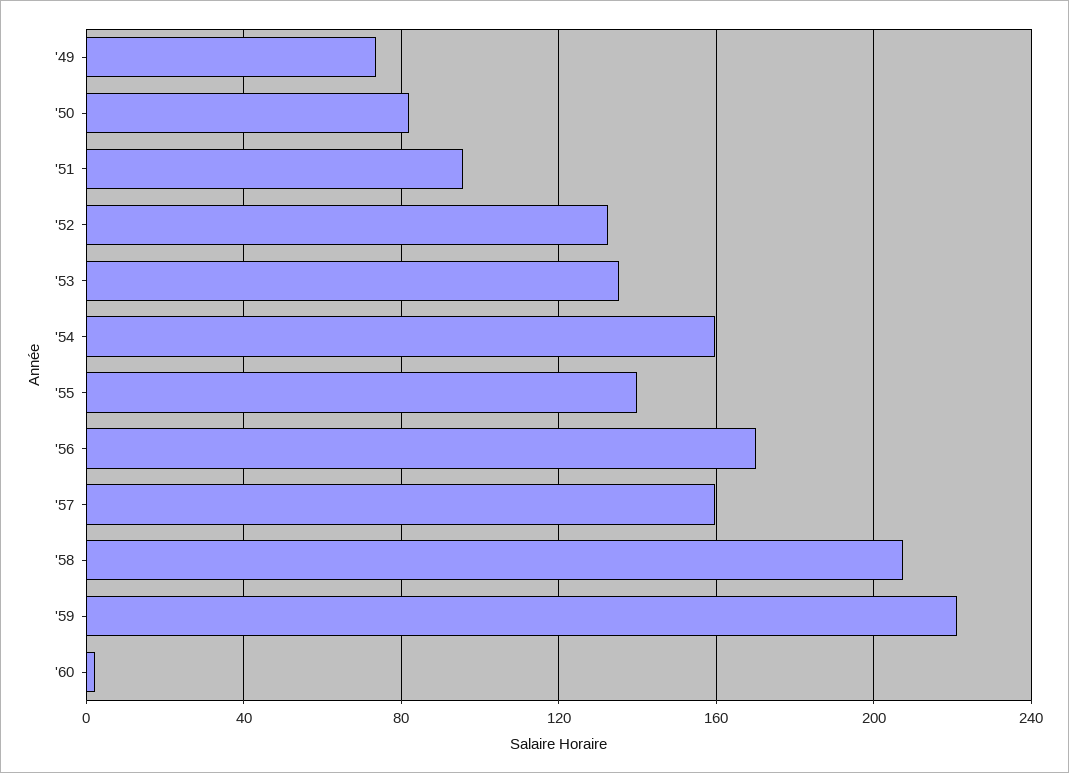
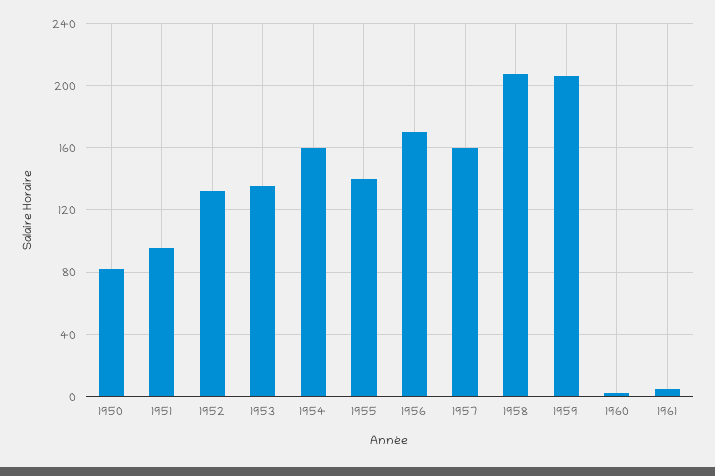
'49: 75 -> none
'59: 220 -> 205
1961: none -> 5

